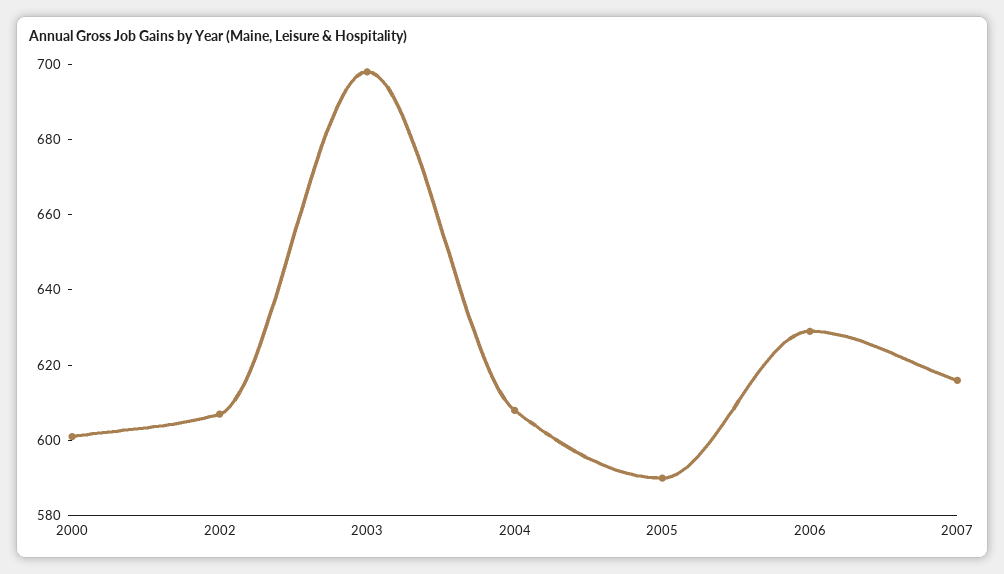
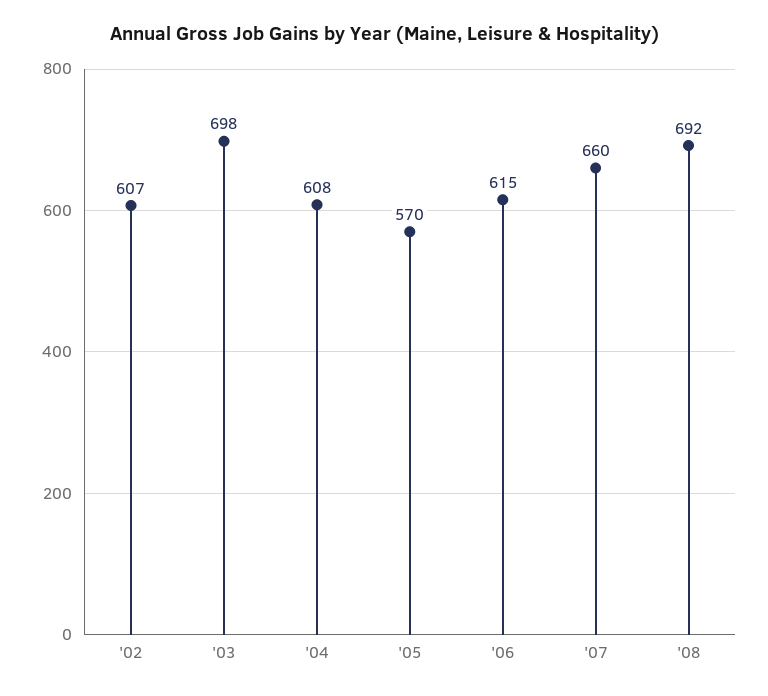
2000: 600 -> none
2005: 590 -> 570
2006: 630 -> 615
2007: 615 -> 660
'08: none -> 692

